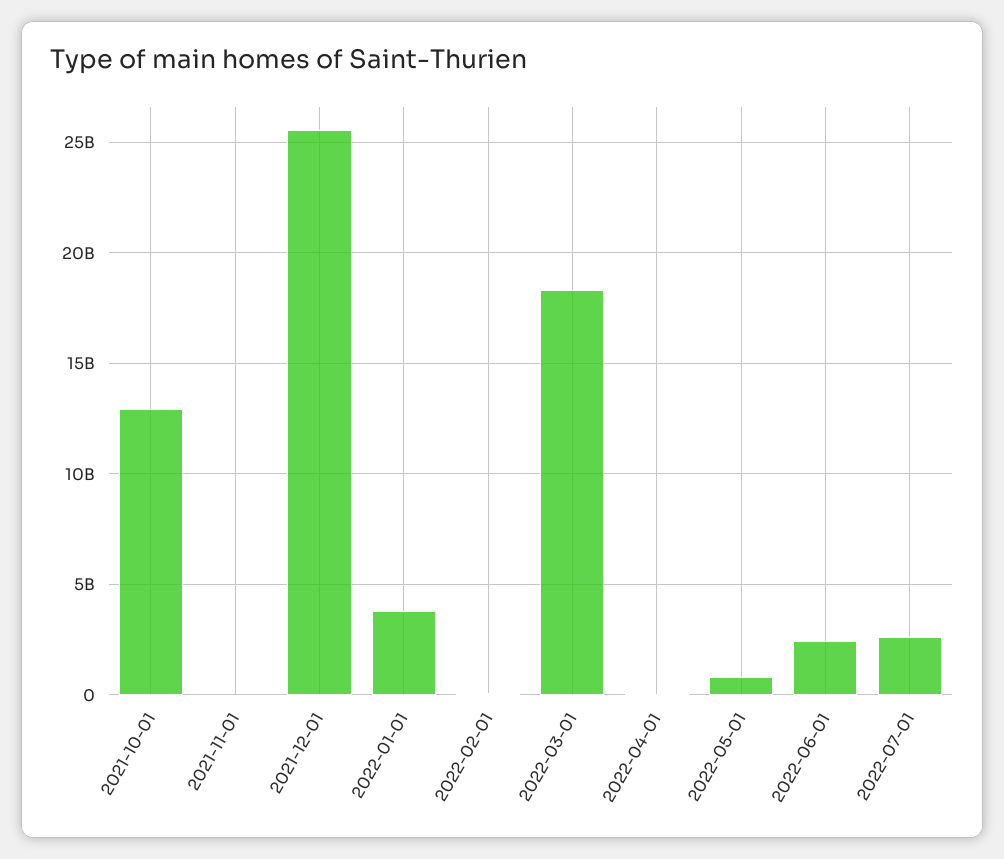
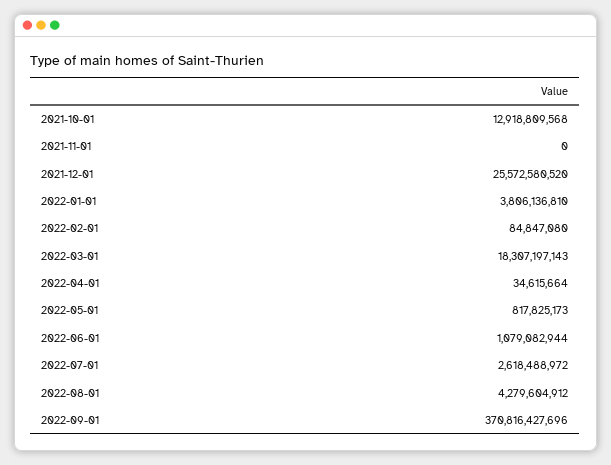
2022-06-01: 2500000000 -> 1079082944
2022-08-01: none -> 4279604912
2022-09-01: none -> 370816427696

